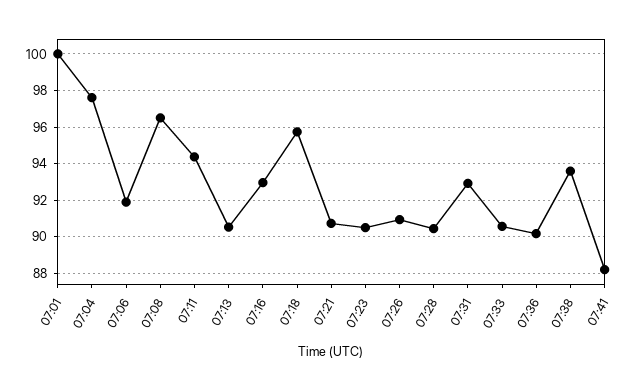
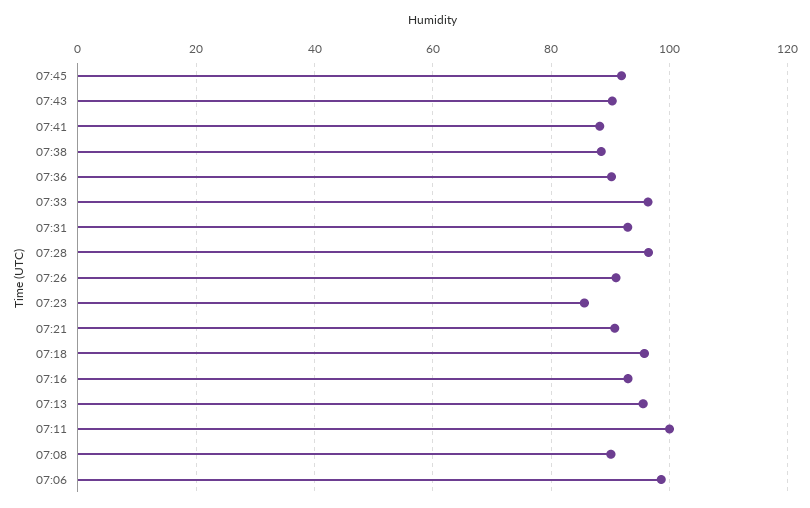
07:01: 100 -> none
07:04: 97.5 -> none
07:06: 92 -> 98
07:08: 96.5 -> 90
07:11: 94.5 -> 100
07:13: 90.5 -> 96
07:23: 90.5 -> 86
07:28: 90.5 -> 96
07:33: 90.5 -> 96
07:38: 93.5 -> 88
07:45: none -> 92
07:43: none -> 90

